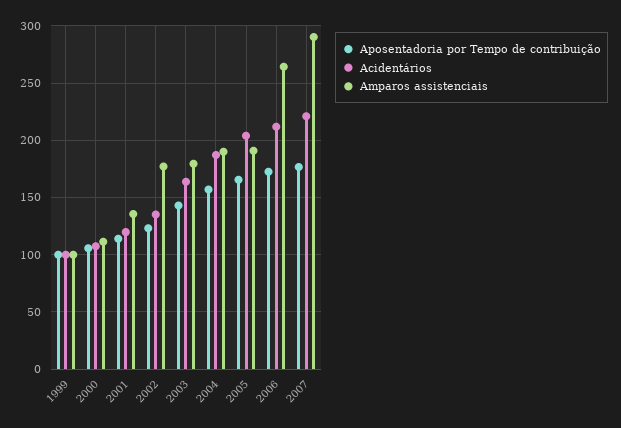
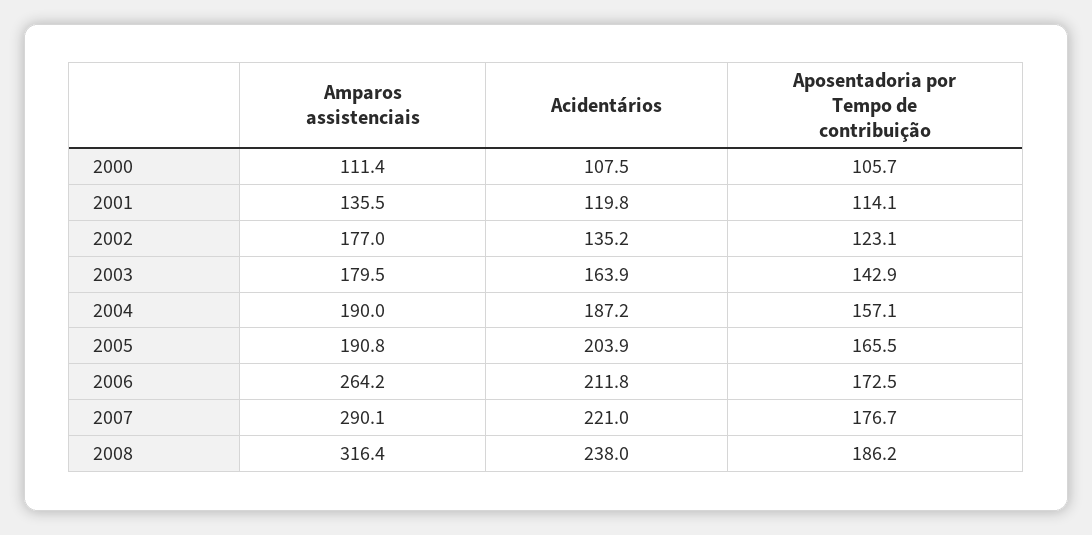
Aposentadoria por Tempo de contribuição, 1999: 100 -> none
Acidentários, 1999: 100 -> none
Amparos assistenciais, 1999: 100 -> none
Amparos assistenciais, 2008: none -> 316.4
Acidentários, 2008: none -> 238
Aposentadoria por Tempo de contribuição, 2008: none -> 186.2

